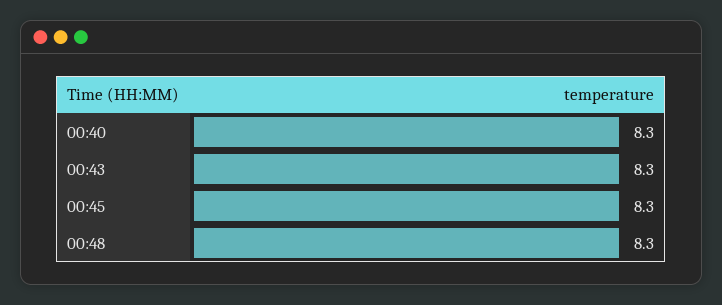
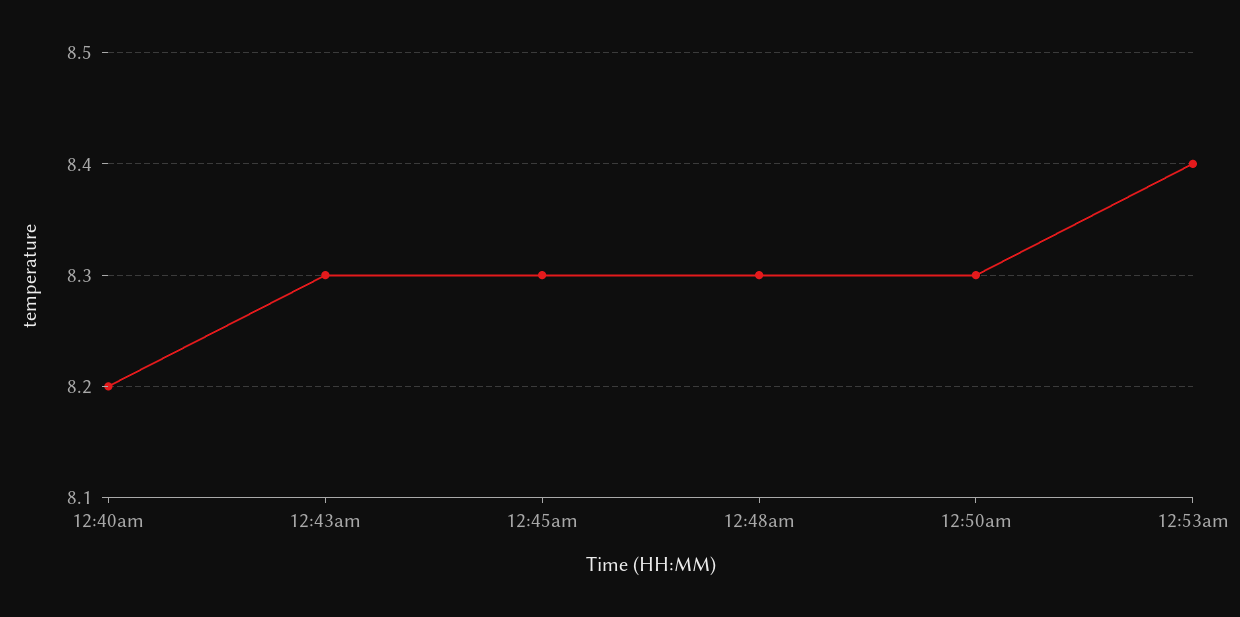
00:40: 8.3 -> 8.2
12:50am: none -> 8.3
12:53am: none -> 8.4

